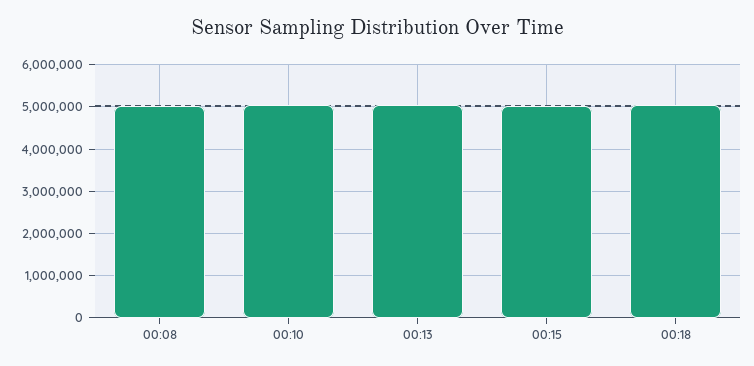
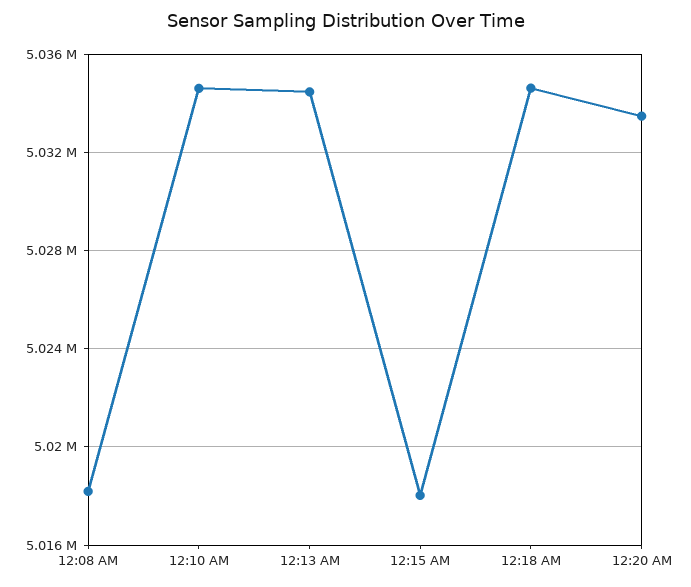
12:20 AM: none -> 5033500

